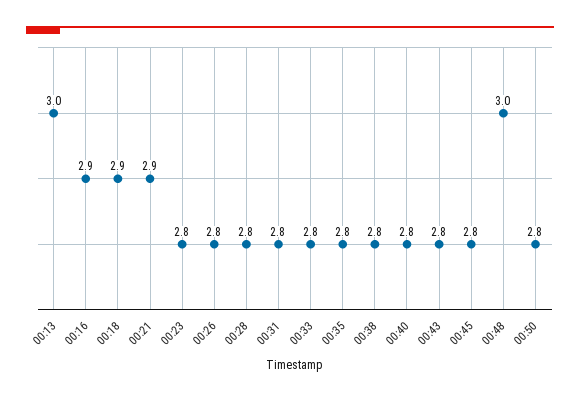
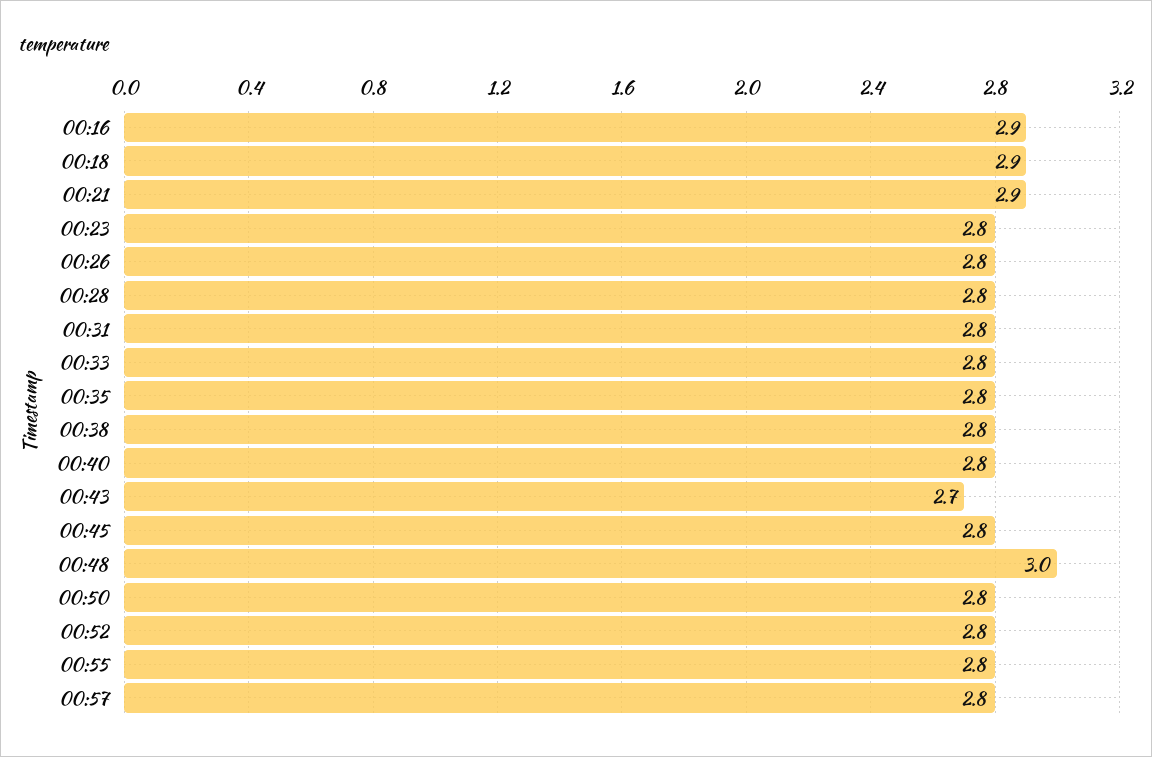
00:13: 3 -> none
00:43: 2.8 -> 2.7
00:52: none -> 2.8
00:55: none -> 2.8
00:57: none -> 2.8

